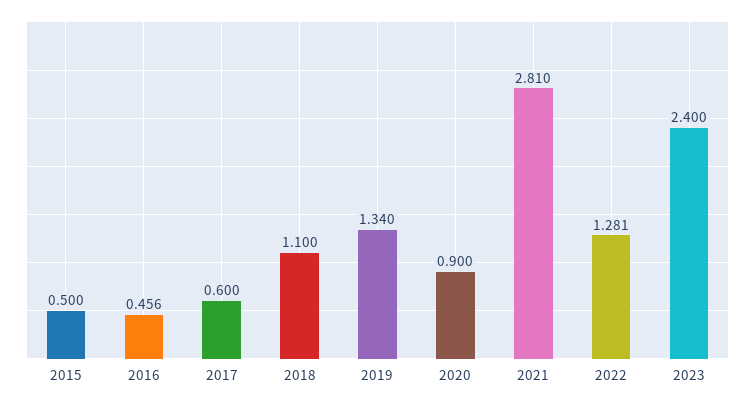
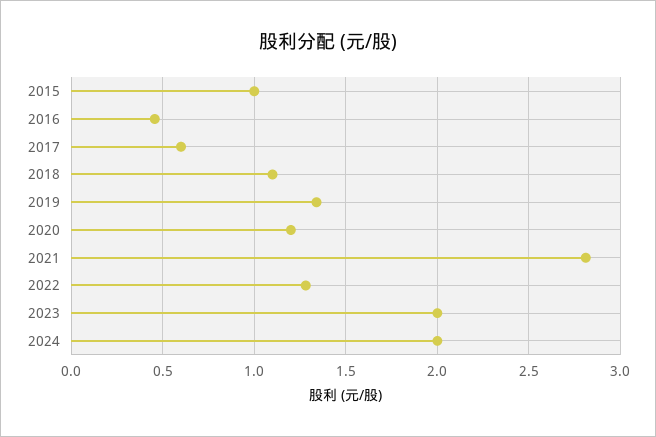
2015: 0.5 -> 1
2020: 0.9 -> 1.2
2023: 2.4 -> 2
2024: none -> 2

